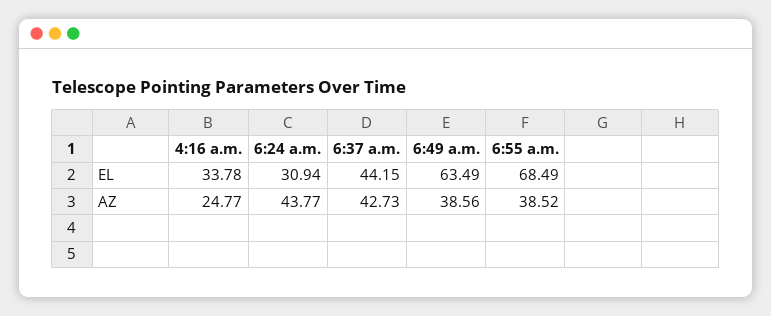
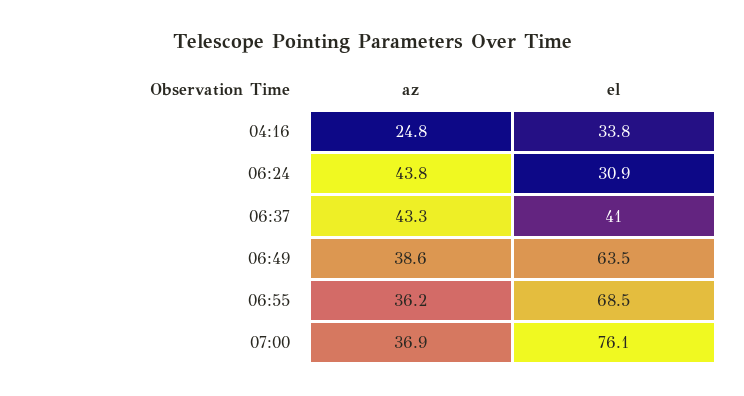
6:37 a.m., EL: 44.15 -> 41
6:37 a.m., AZ: 42.73 -> 43.3
6:55 a.m., AZ: 38.52 -> 36.2
07:00, AZ: none -> 36.9
07:00, EL: none -> 76.1

